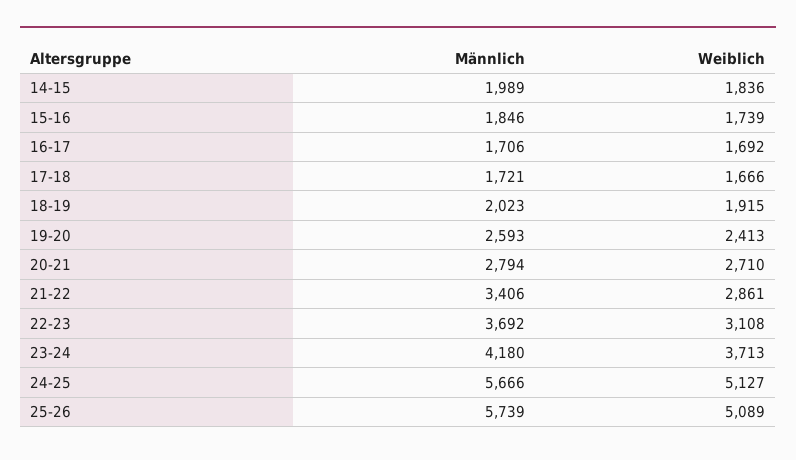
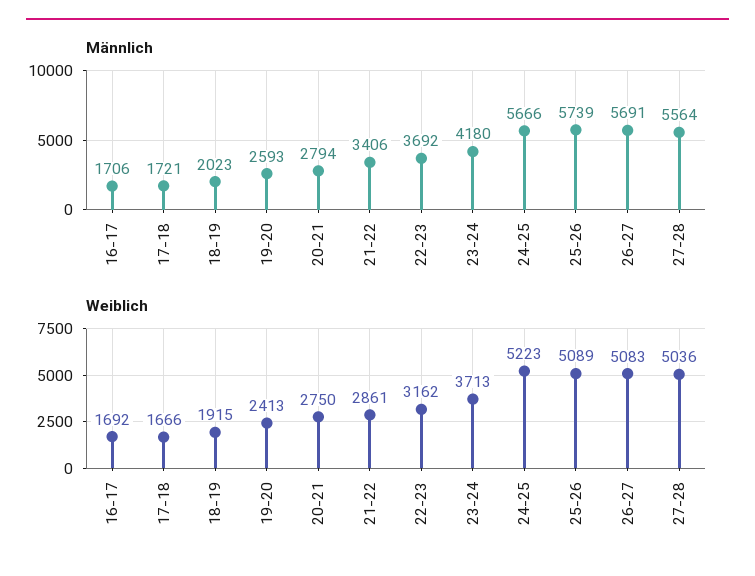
Männlich, 14-15: 1989 -> none
Weiblich, 14-15: 1836 -> none
Männlich, 15-16: 1846 -> none
Weiblich, 15-16: 1739 -> none
Weiblich, 20-21: 2710 -> 2750
Weiblich, 22-23: 3108 -> 3162
Weiblich, 24-25: 5127 -> 5223
Männlich, 26-27: none -> 5691
Männlich, 27-28: none -> 5564
Weiblich, 26-27: none -> 5083
Weiblich, 27-28: none -> 5036

